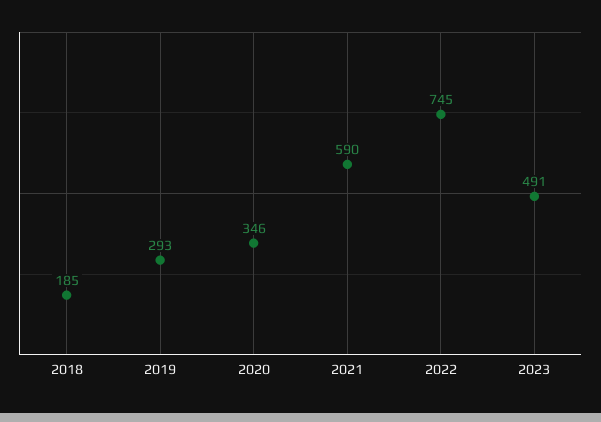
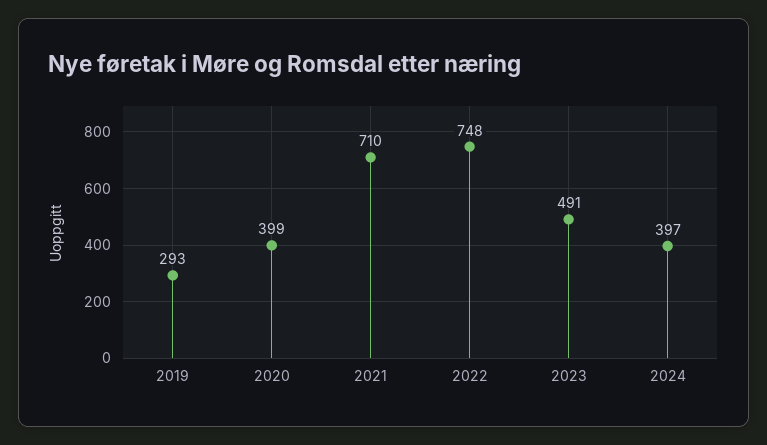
2018: 185 -> none
2020: 346 -> 399
2021: 590 -> 710
2022: 745 -> 748
2024: none -> 397

